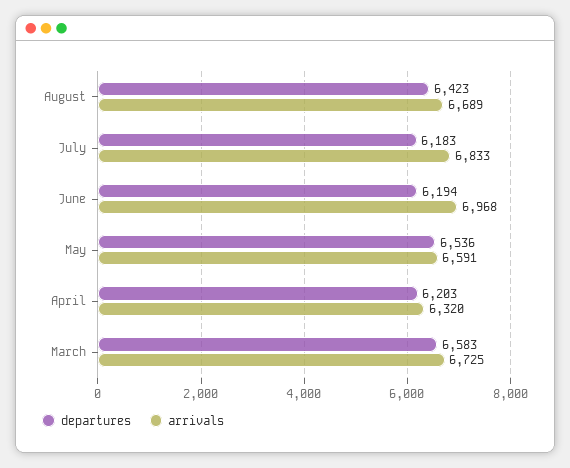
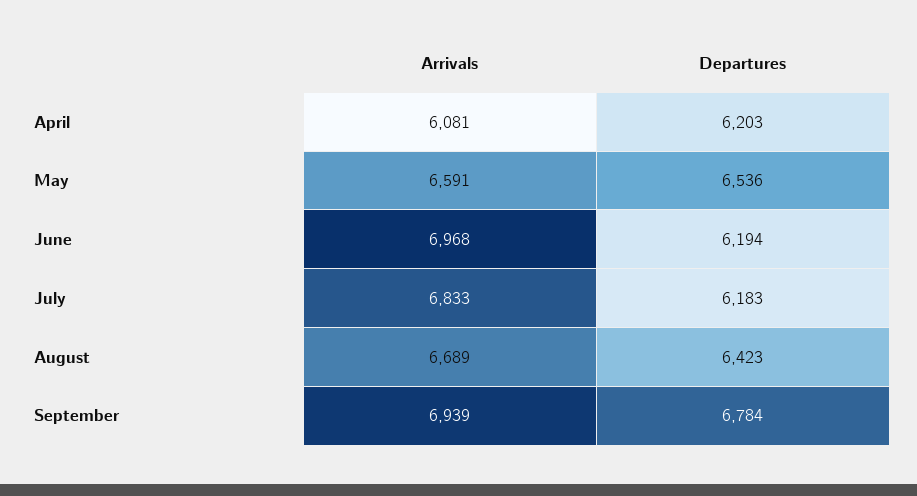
arrivals, April: 6320 -> 6081
departures, March: 6583 -> none
arrivals, March: 6725 -> none
arrivals, September: none -> 6939
departures, September: none -> 6784

